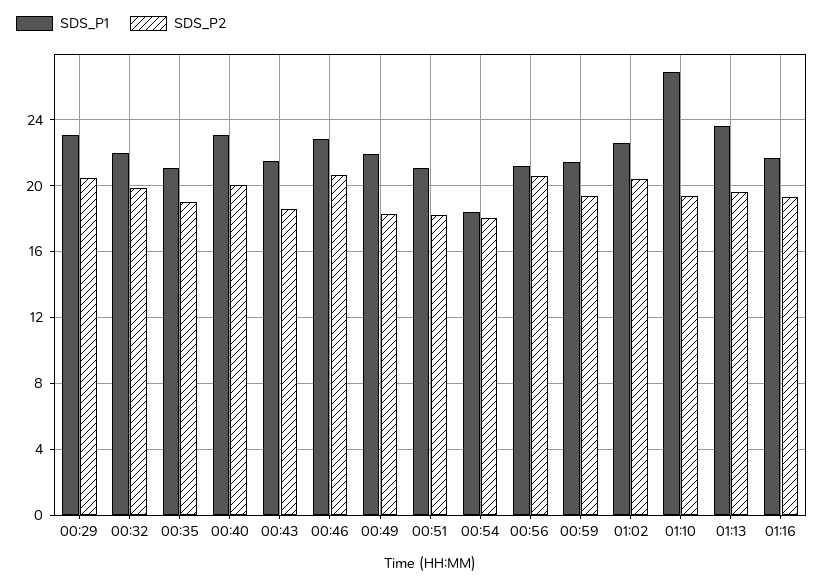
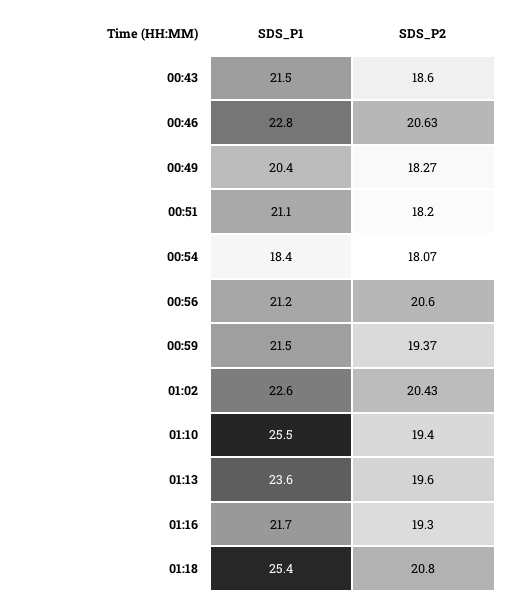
SDS_P1, 00:29: 23 -> none
SDS_P2, 00:29: 20.5 -> none
SDS_P1, 00:32: 22 -> none
SDS_P2, 00:32: 20 -> none
SDS_P1, 00:35: 21 -> none
SDS_P2, 00:35: 19 -> none
SDS_P1, 00:40: 23 -> none
SDS_P2, 00:40: 20 -> none
SDS_P1, 00:49: 22 -> 20.4
SDS_P1, 01:10: 27 -> 25.5
SDS_P1, 01:18: none -> 25.4
SDS_P2, 01:18: none -> 20.8

